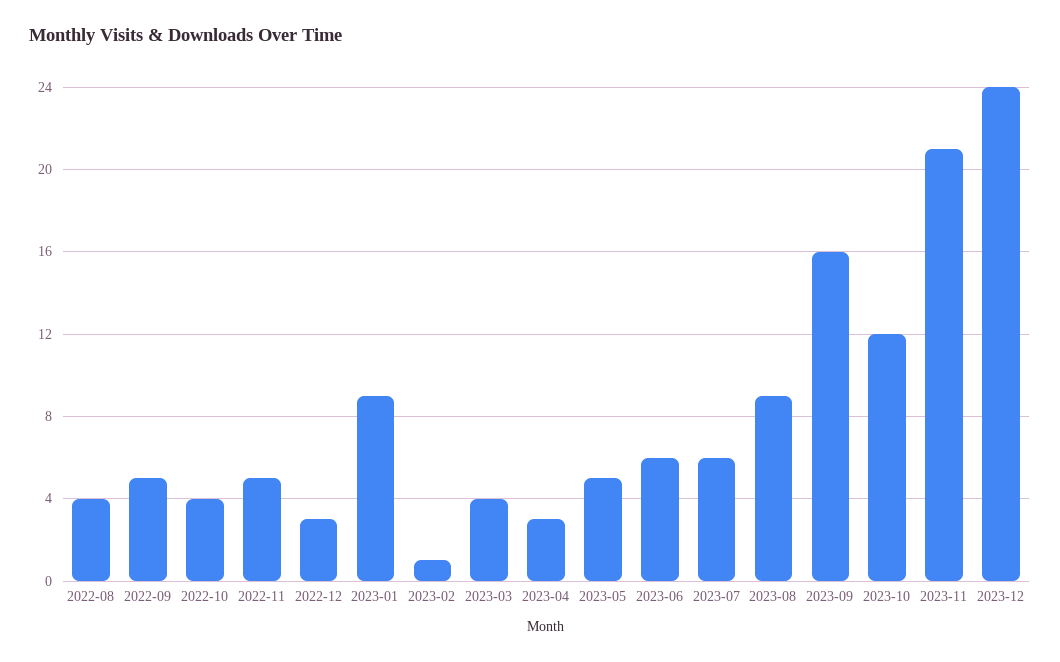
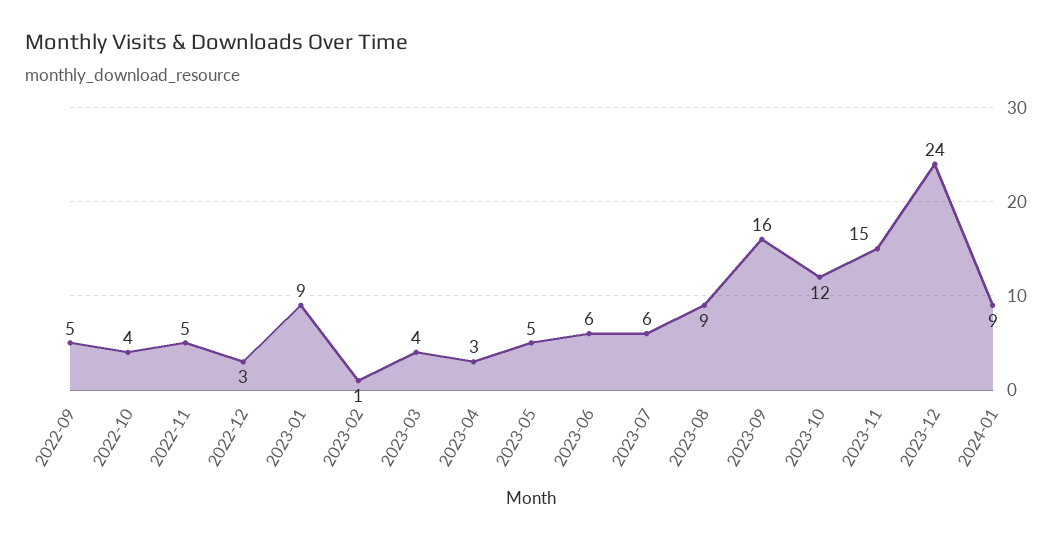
2022-08: 4 -> none
2023-11: 21 -> 15
2024-01: none -> 9

